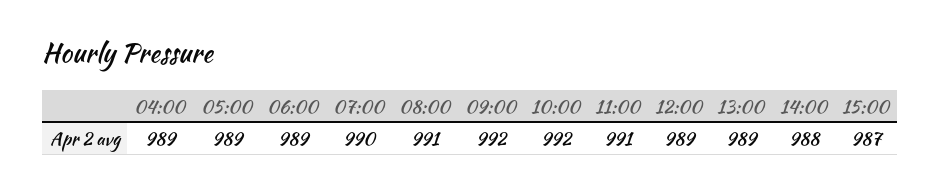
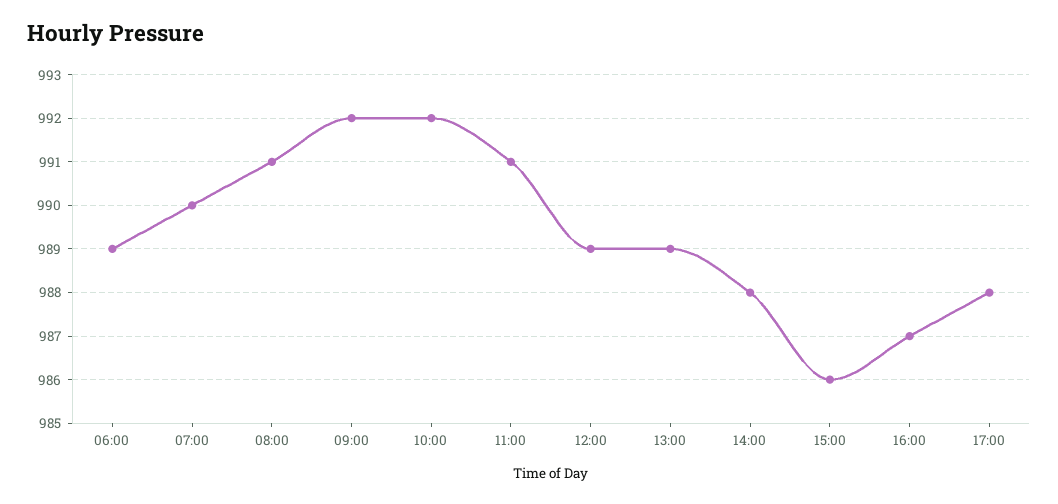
04:00: 989 -> none
05:00: 989 -> none
15:00: 987 -> 986
16:00: none -> 987
17:00: none -> 988

